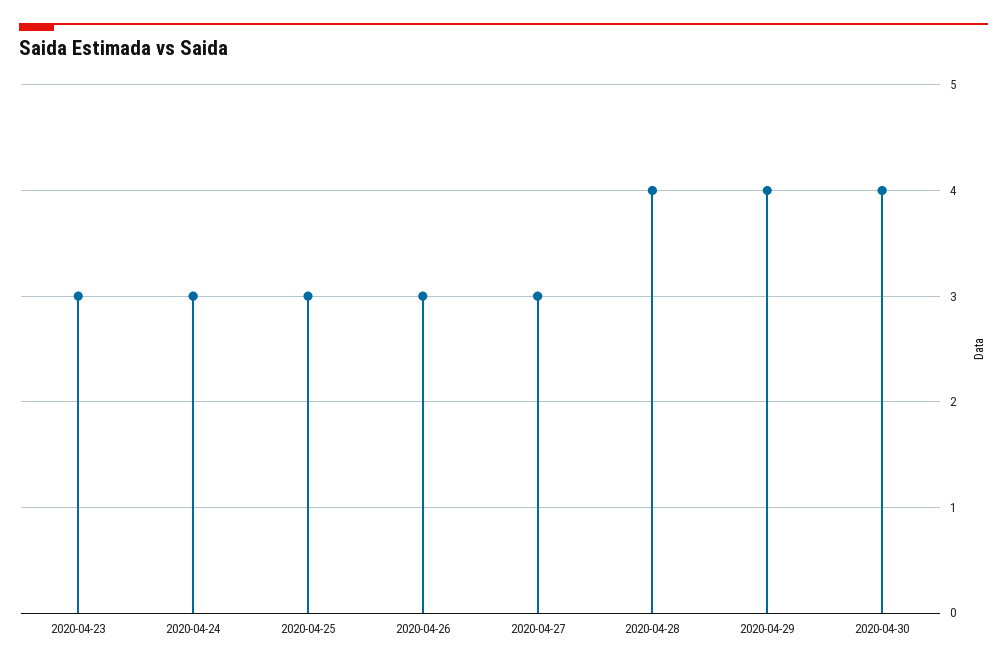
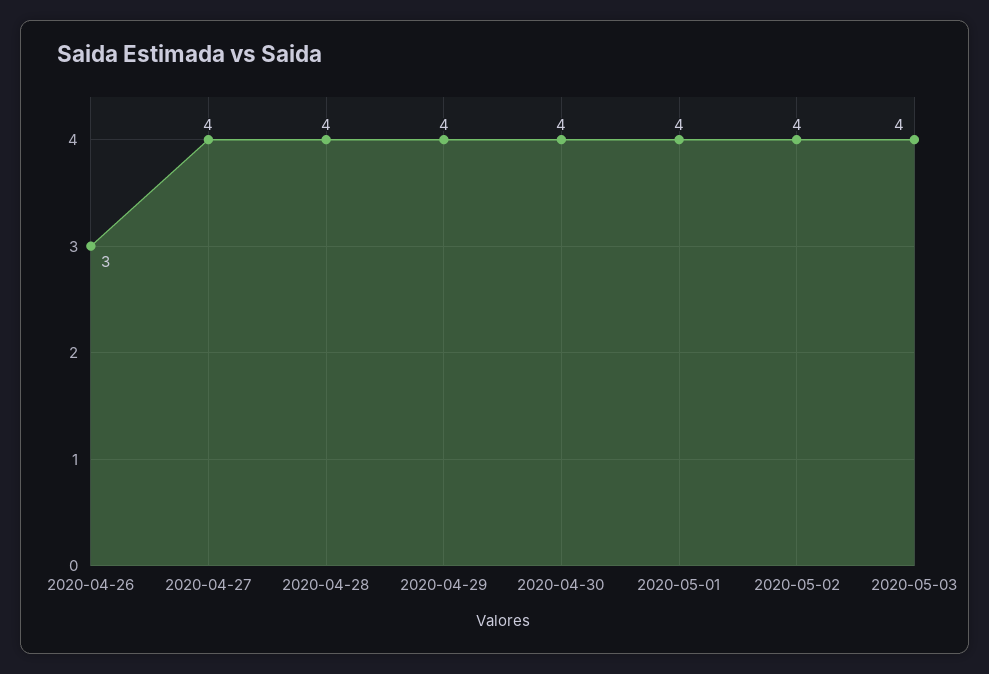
2020-04-23: 3 -> none
2020-04-24: 3 -> none
2020-04-25: 3 -> none
2020-04-27: 3 -> 4
2020-05-01: none -> 4
2020-05-02: none -> 4
2020-05-03: none -> 4

